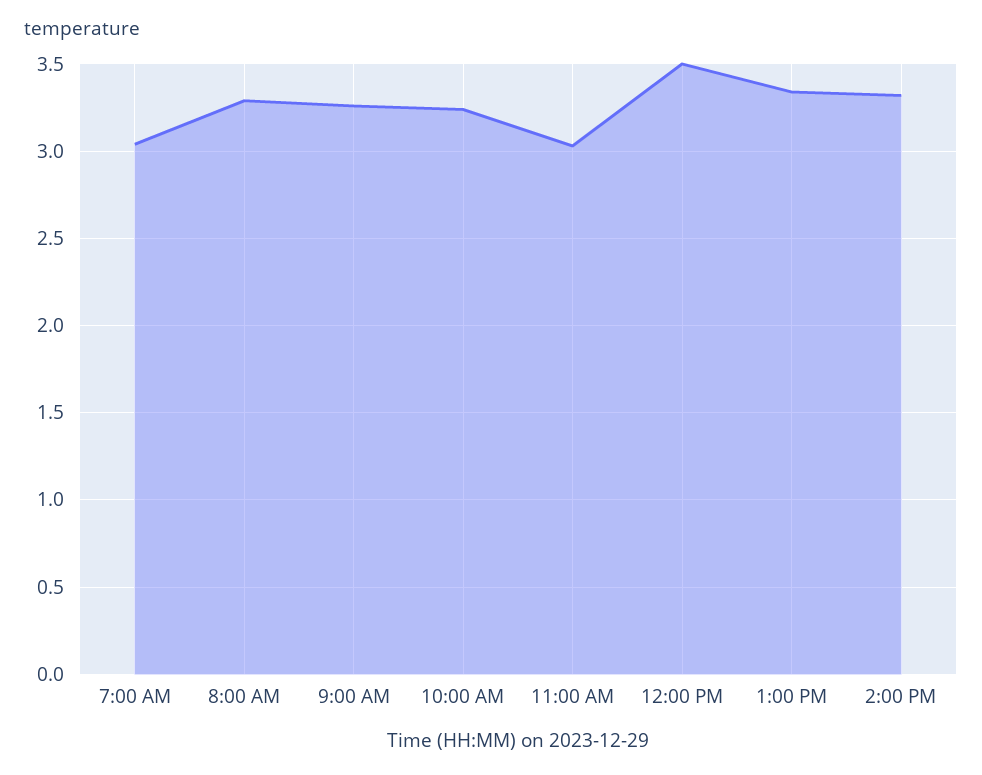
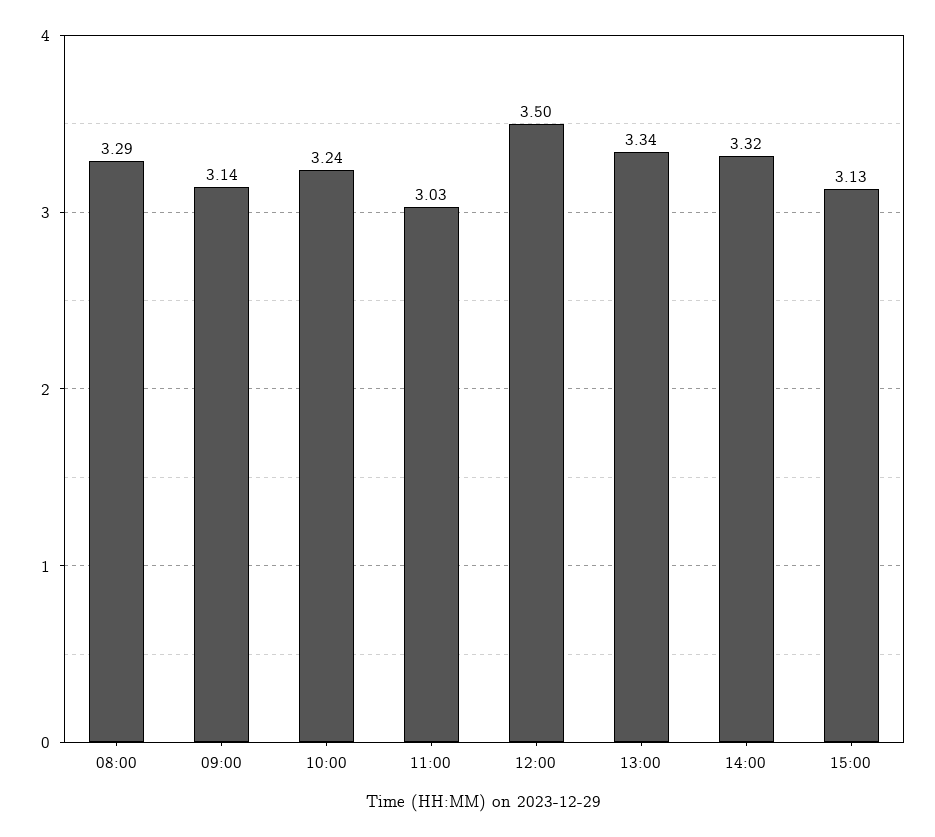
7:00 AM: 3.05 -> none
9:00 AM: 3.25 -> 3.14
15:00: none -> 3.13

